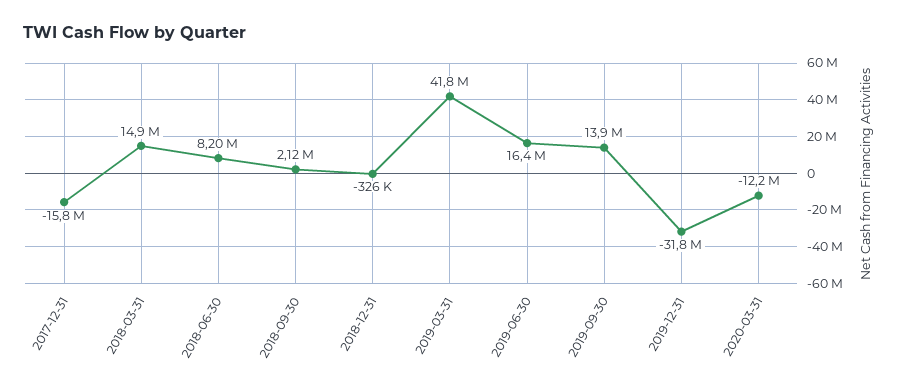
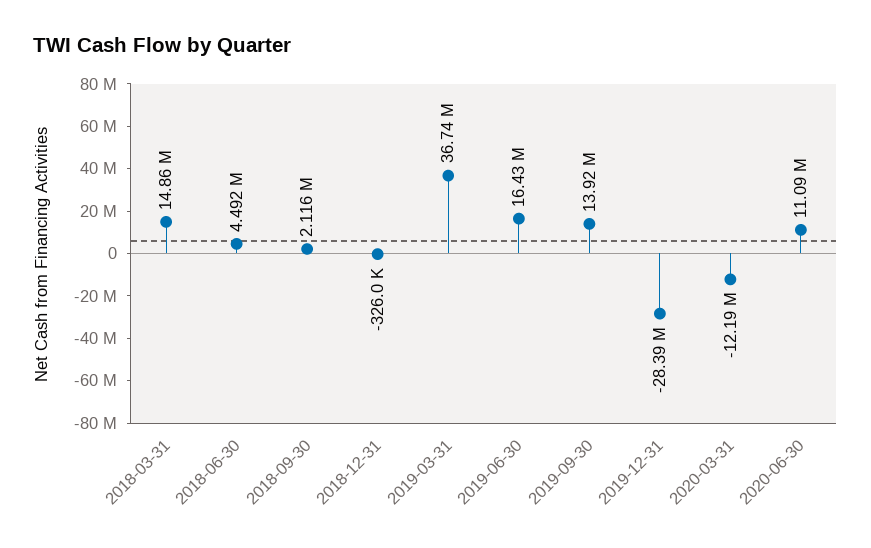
2017-12-31: -15800000 -> none
2018-06-30: 8200000 -> 4492000
2019-03-31: 41800000 -> 36740000
2019-12-31: -31800000 -> -28390000
2020-06-30: none -> 11090000

